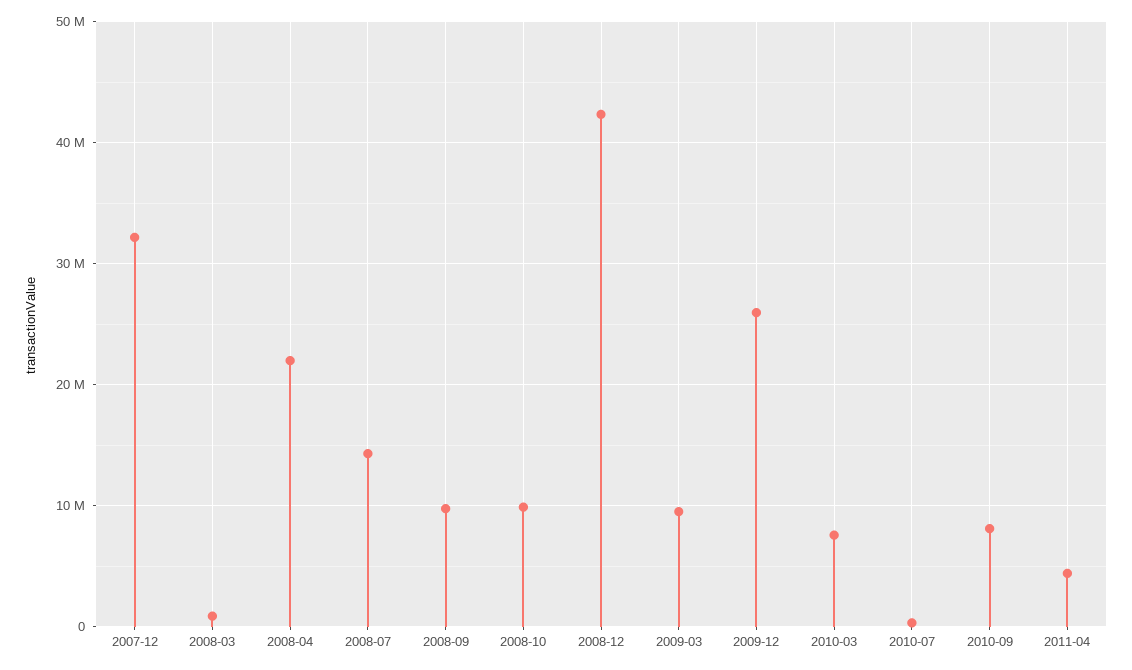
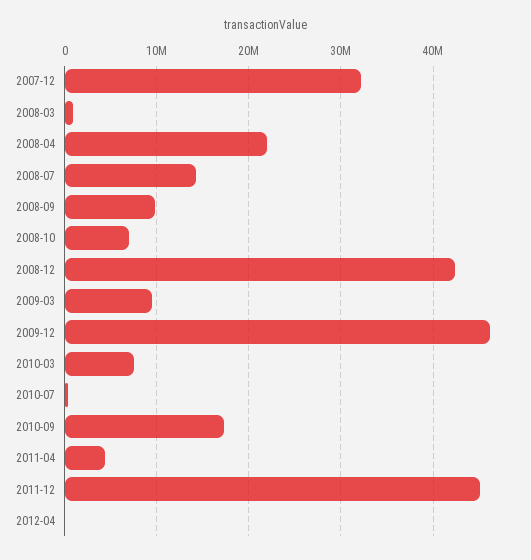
2008-10: 10000000 -> 7000000
2009-12: 26000000 -> 46000000
2010-09: 8000000 -> 17000000
2011-12: none -> 45000000
2012-04: none -> 0

